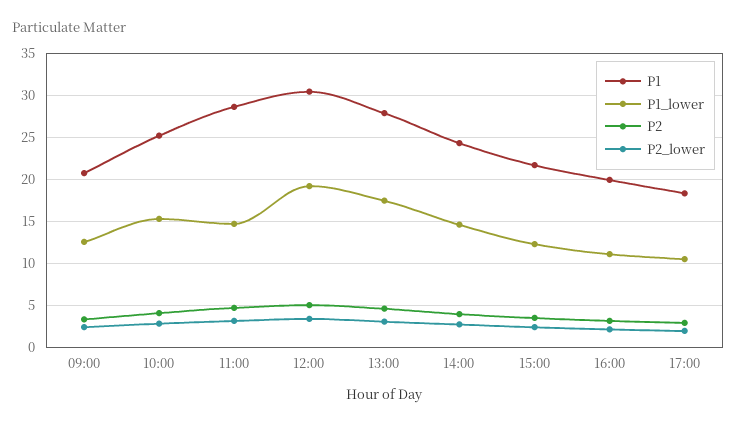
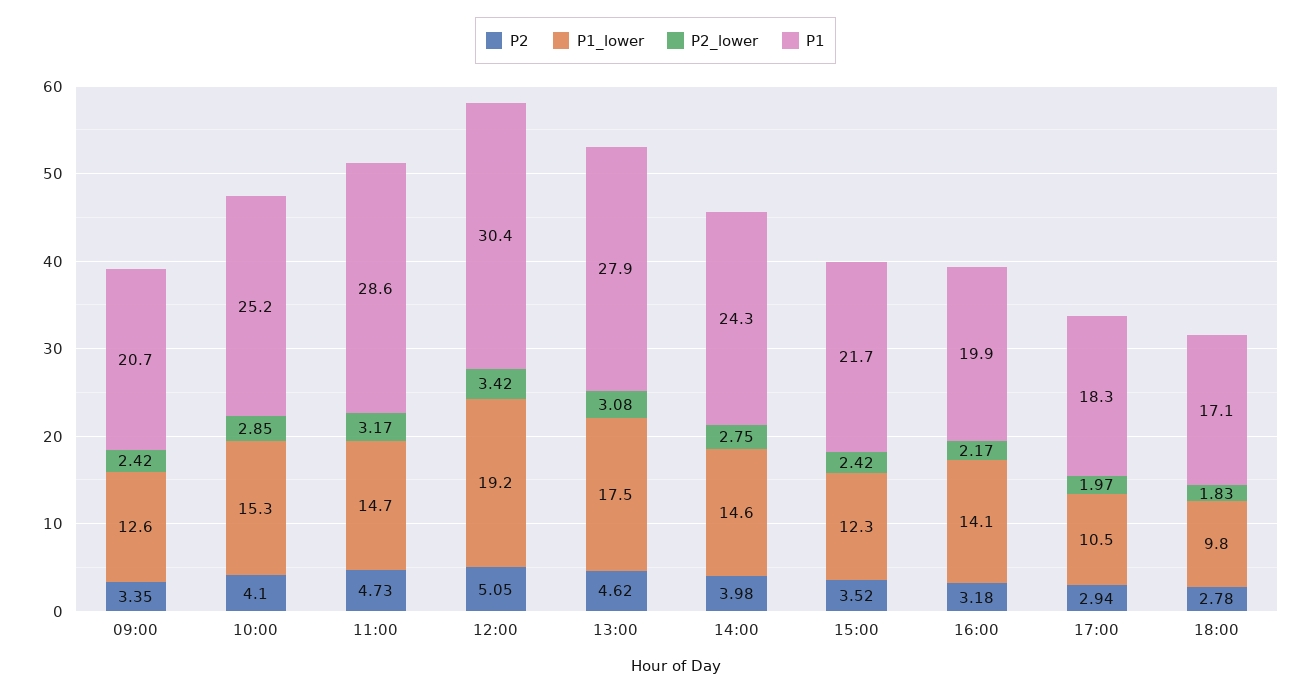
P1_lower, 16:00: 11 -> 14.1
P2, 18:00: none -> 2.78
P1_lower, 18:00: none -> 9.8
P2_lower, 18:00: none -> 1.83
P1, 18:00: none -> 17.1

